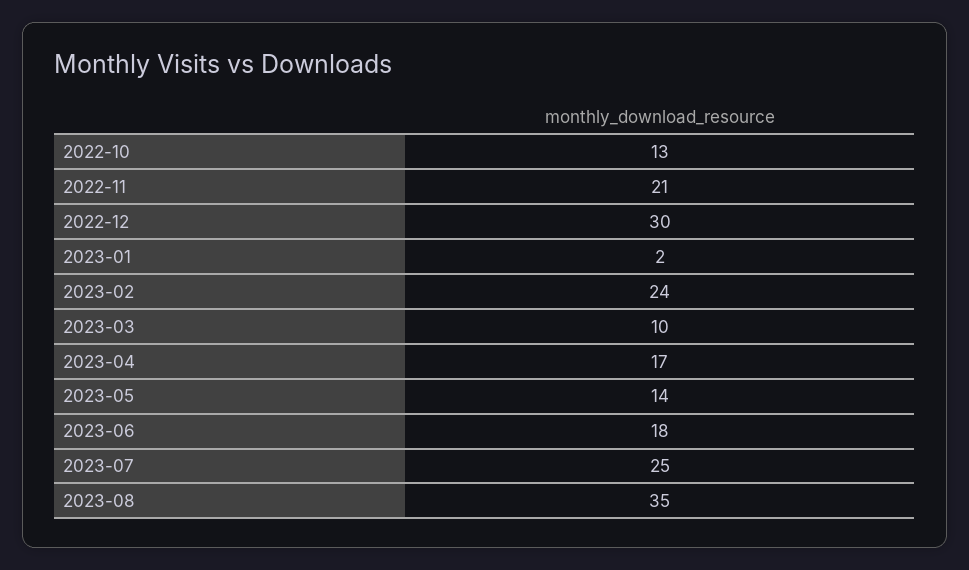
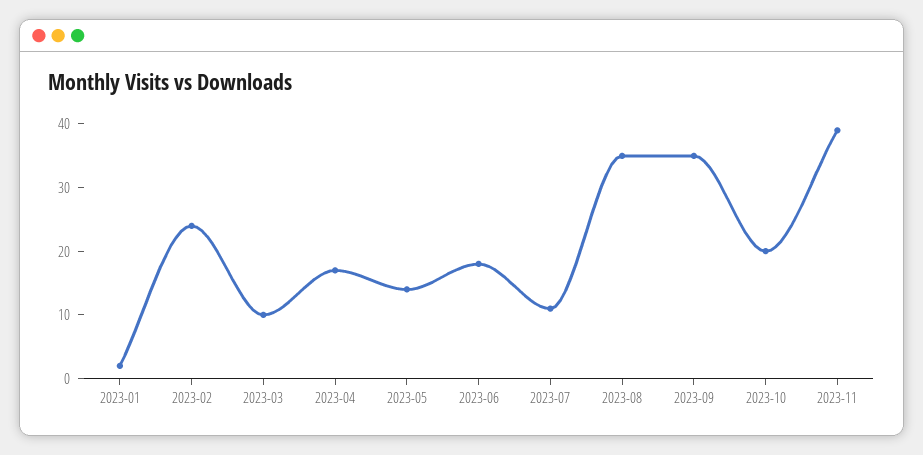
2022-10: 13 -> none
2022-11: 21 -> none
2022-12: 30 -> none
2023-07: 25 -> 10
2023-09: none -> 35
2023-10: none -> 20
2023-11: none -> 40

